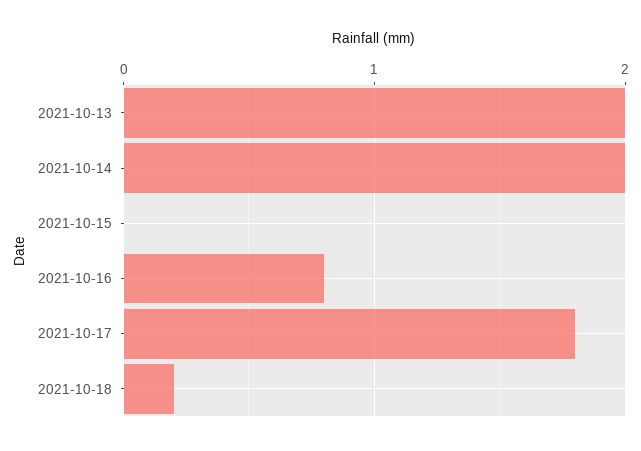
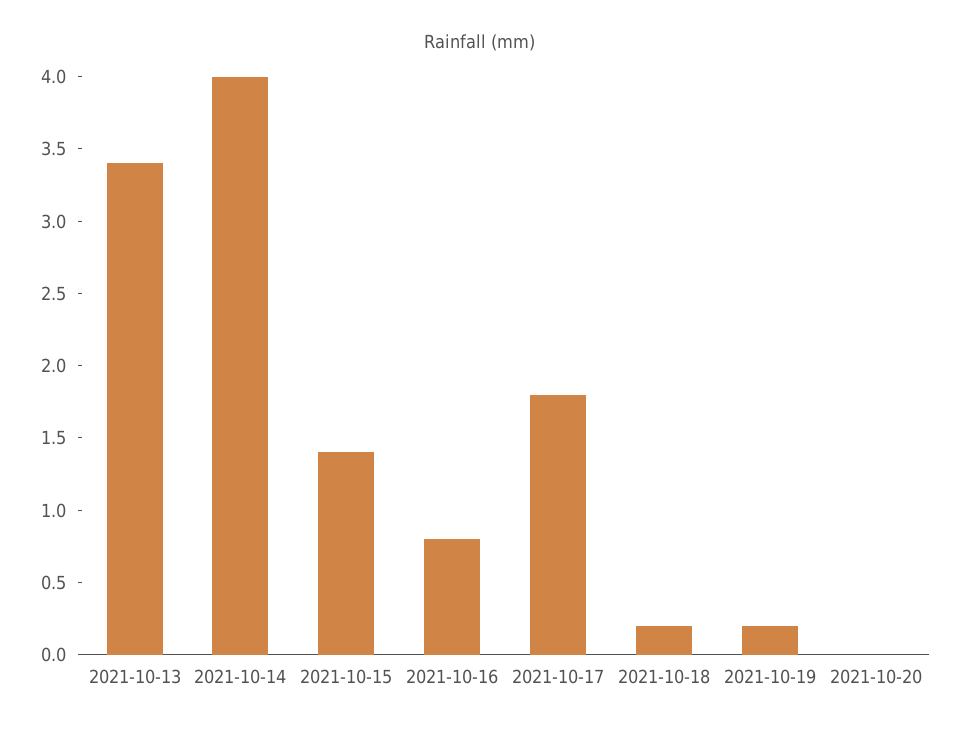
2021-10-13: 2 -> 3.4
2021-10-14: 2 -> 4
2021-10-15: 0 -> 1.4
2021-10-19: none -> 0.2
2021-10-20: none -> 0

